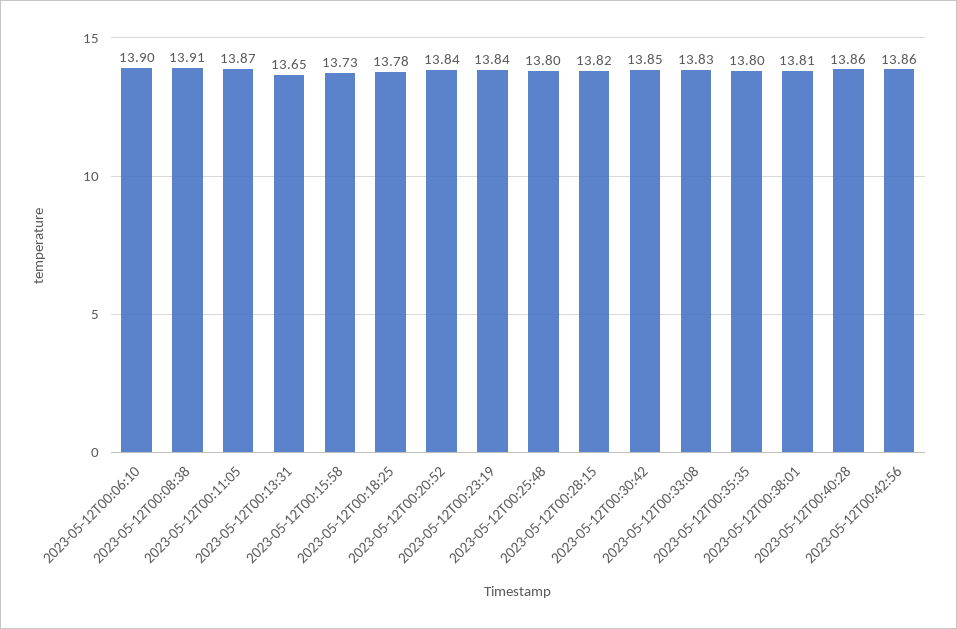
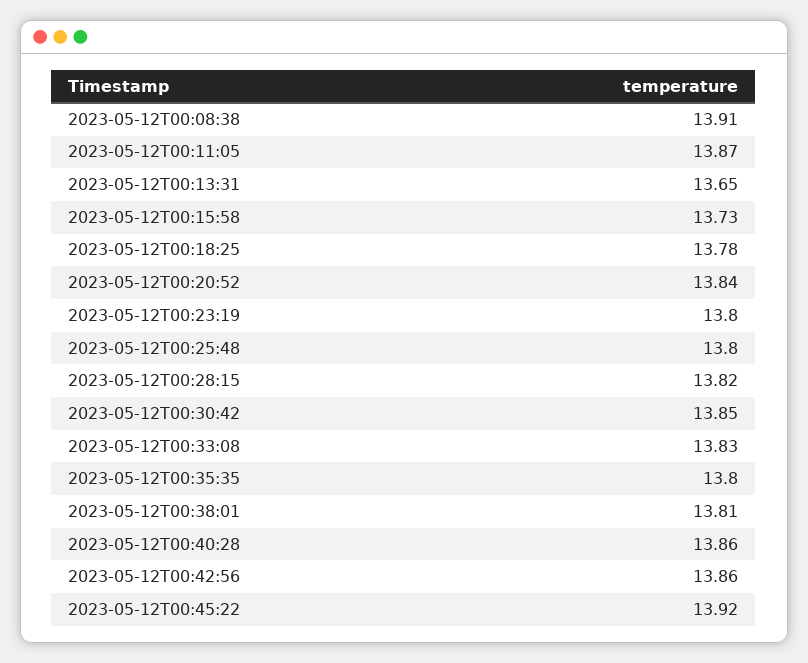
2023-05-12T00:06:10: 13.9 -> none
2023-05-12T00:23:19: 13.84 -> 13.8
2023-05-12T00:45:22: none -> 13.92

